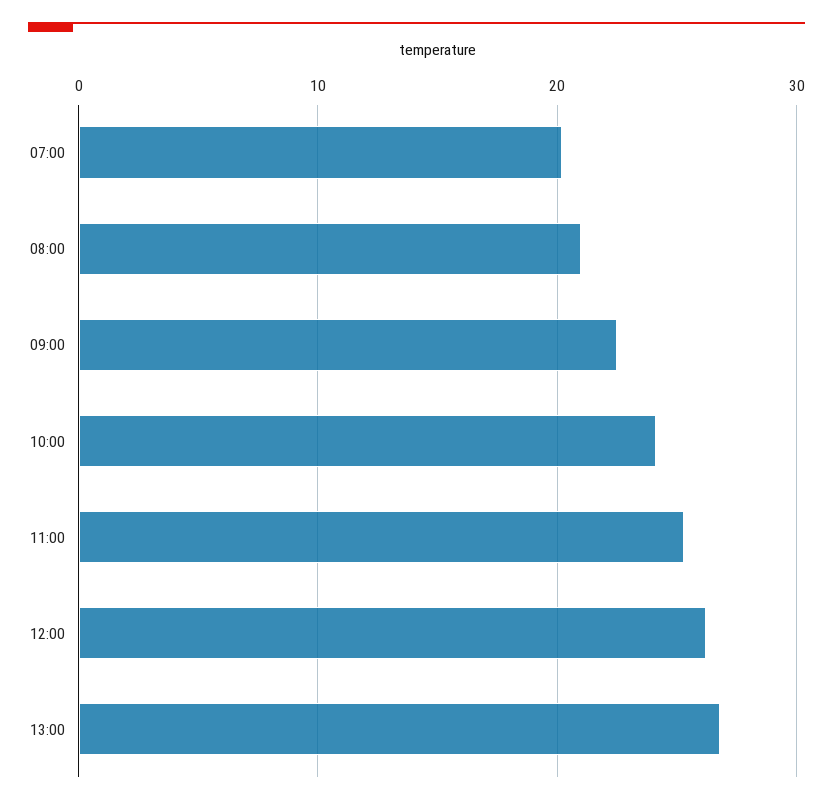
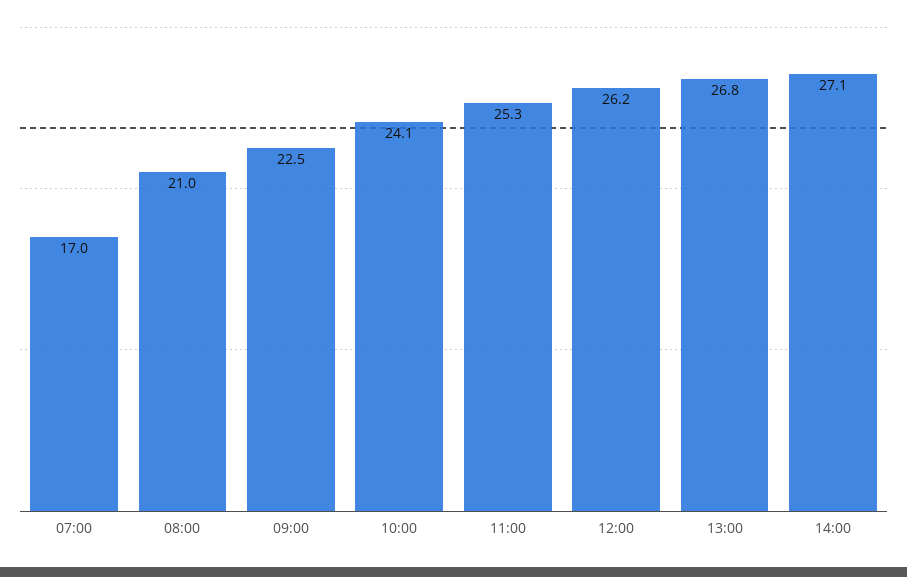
07:00: 20 -> 17
14:00: none -> 27.1

